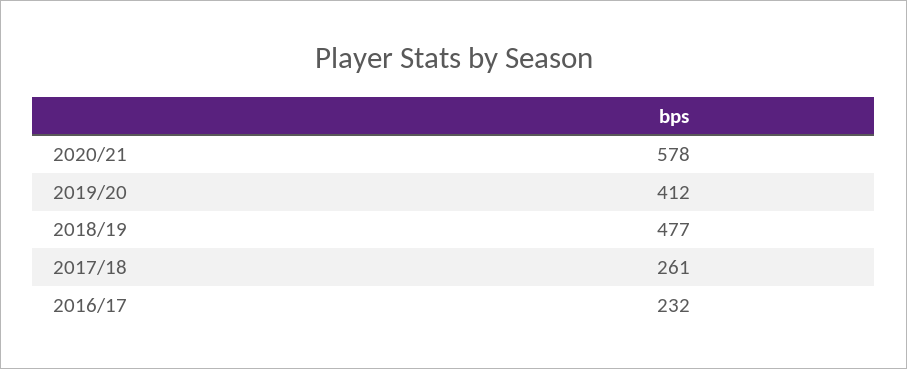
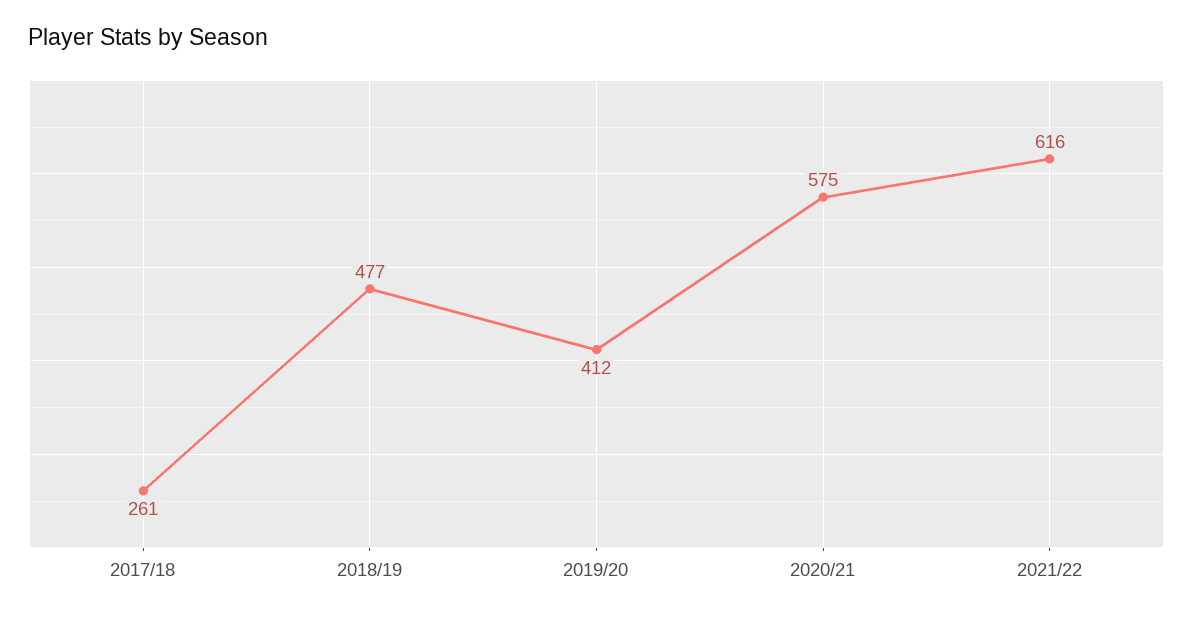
2020/21: 578 -> 575
2016/17: 232 -> none
2021/22: none -> 616

